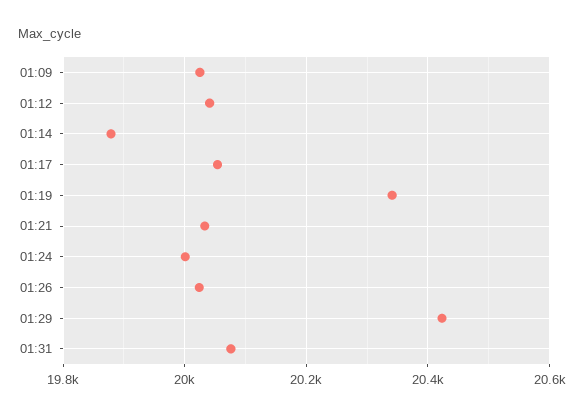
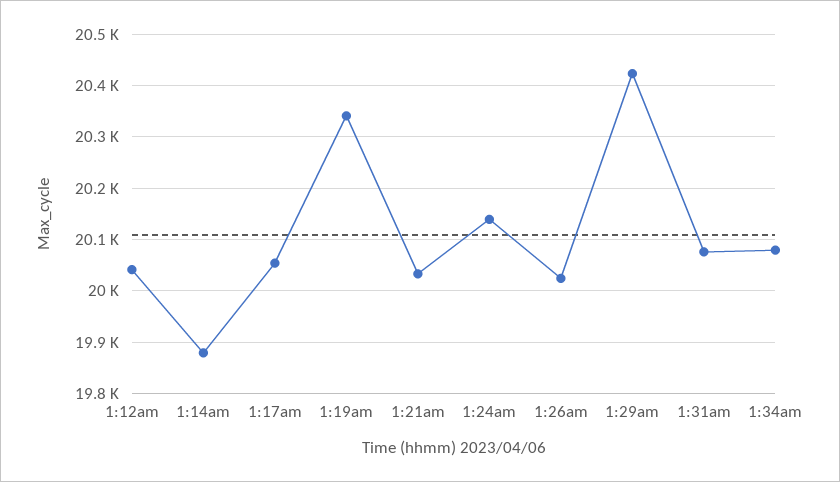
01:09: 20020 -> none
01:24: 20000 -> 20140
1:34am: none -> 20080

